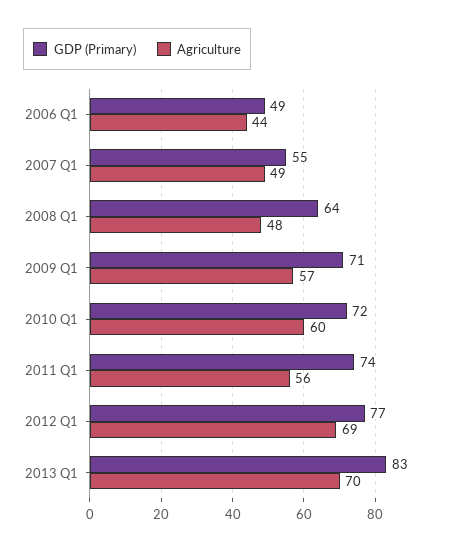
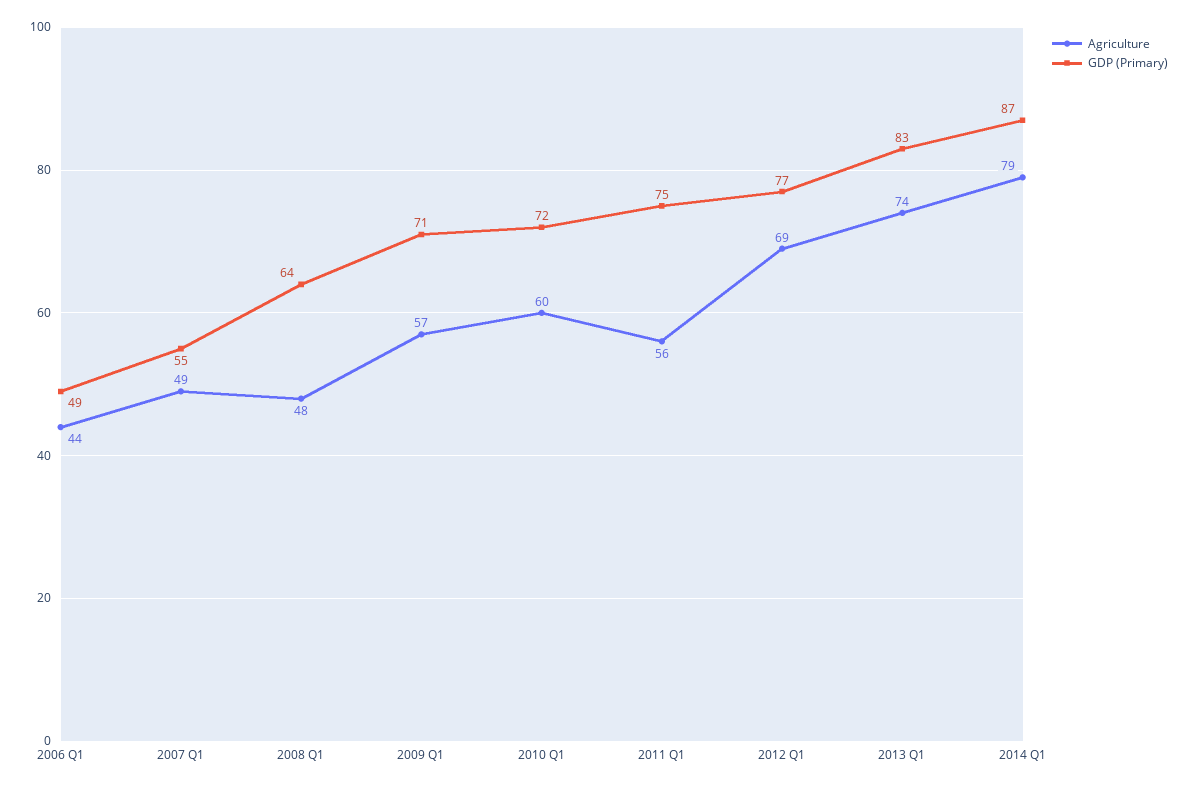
GDP (Primary), 2011 Q1: 74 -> 75
Agriculture, 2013 Q1: 70 -> 74
Agriculture, 2014 Q1: none -> 79
GDP (Primary), 2014 Q1: none -> 87

